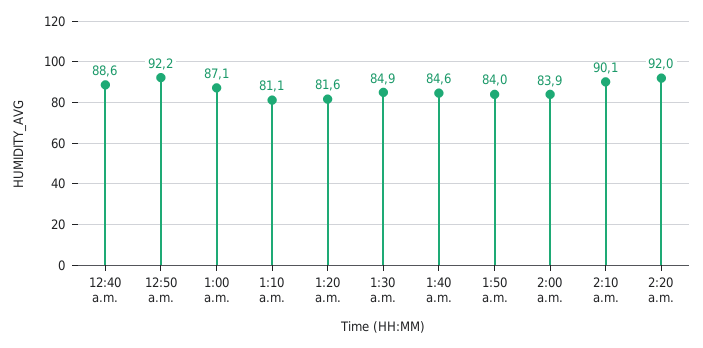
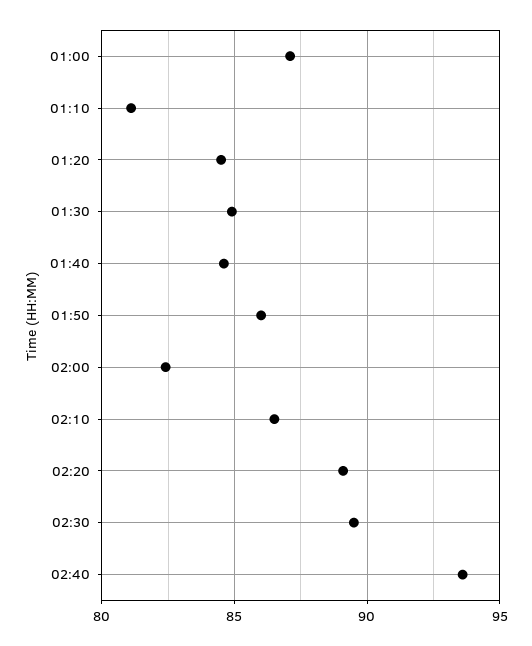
12:40 a.m.: 88.6 -> none
12:50 a.m.: 92.2 -> none
1:20 a.m.: 81.6 -> 84.5
1:50 a.m.: 84 -> 86
2:00 a.m.: 83.9 -> 82.5
2:10 a.m.: 90.1 -> 86.5
2:20 a.m.: 92 -> 89
02:30: none -> 89.5
02:40: none -> 93.5

